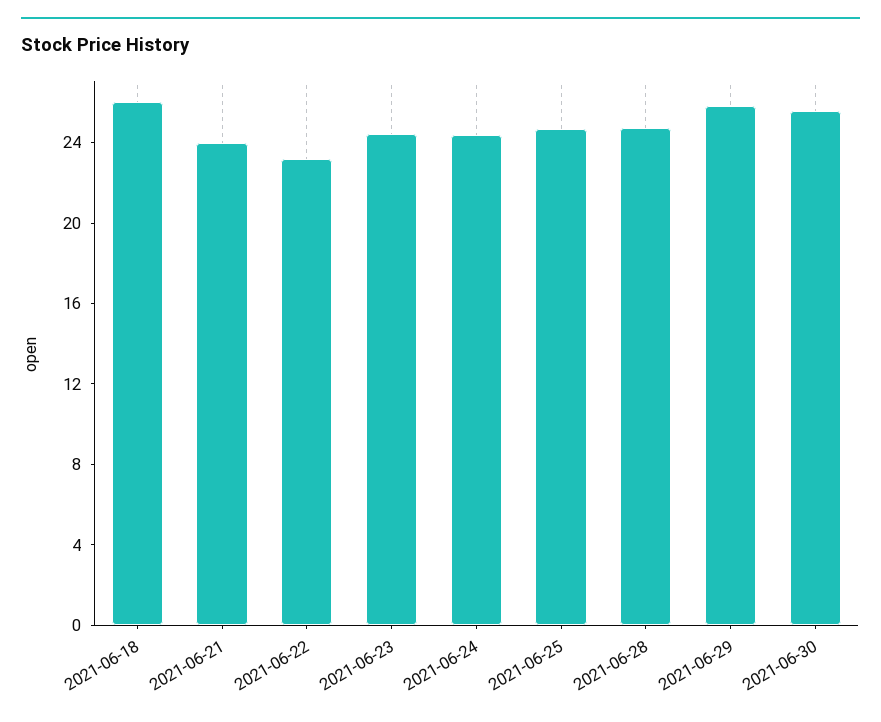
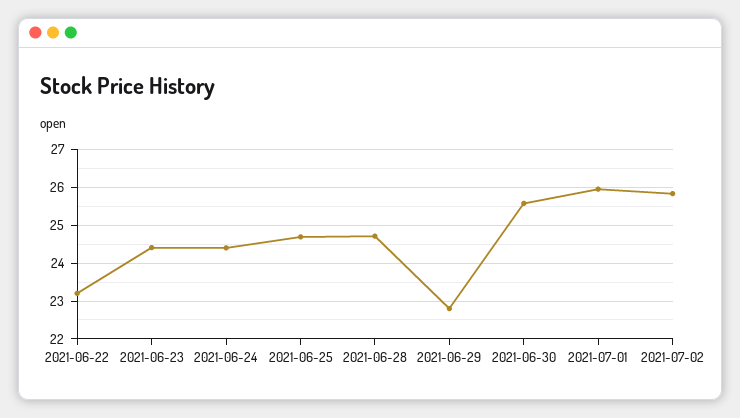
2021-06-18: 26 -> none
2021-06-21: 24 -> none
2021-06-29: 26 -> 22.8
2021-07-01: none -> 26
2021-07-02: none -> 25.8

